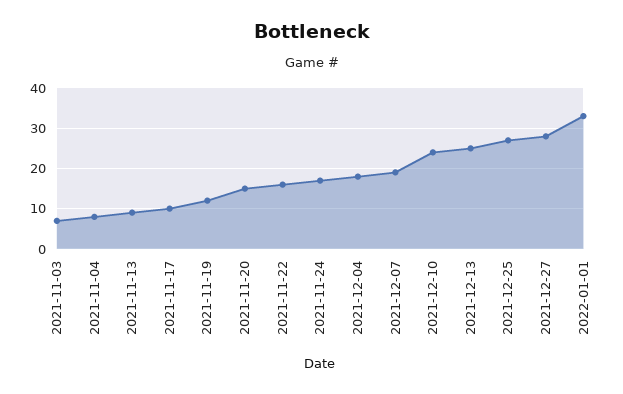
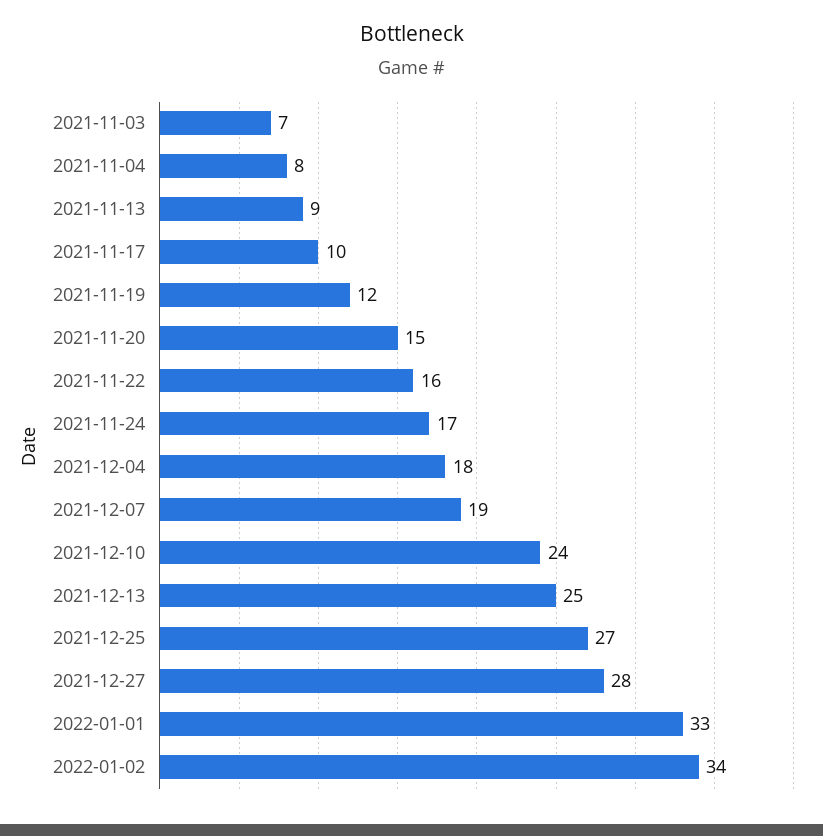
2022-01-02: none -> 34

